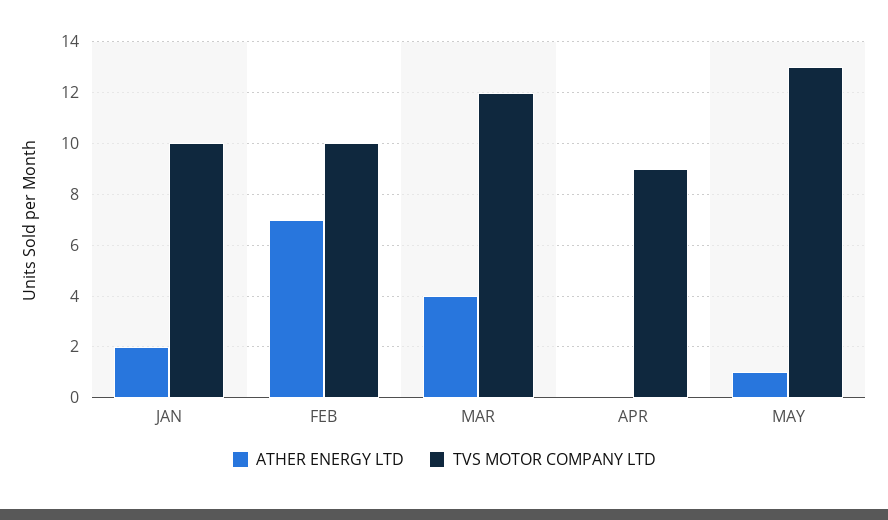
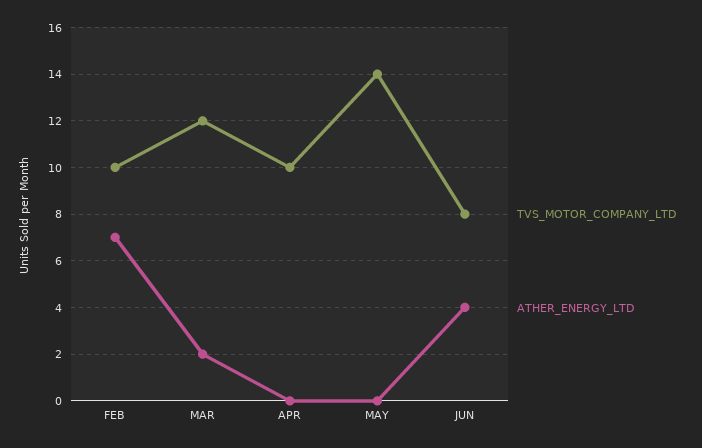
ATHER ENERGY LTD, JAN: 2 -> none
TVS MOTOR COMPANY LTD, JAN: 10 -> none
ATHER ENERGY LTD, MAR: 4 -> 2
TVS MOTOR COMPANY LTD, APR: 9 -> 10
ATHER ENERGY LTD, MAY: 1 -> 0
TVS MOTOR COMPANY LTD, MAY: 13 -> 14
TVS MOTOR COMPANY LTD, JUN: none -> 8
ATHER ENERGY LTD, JUN: none -> 4

